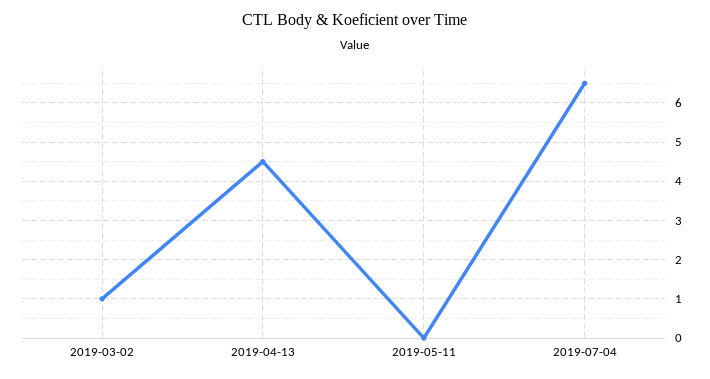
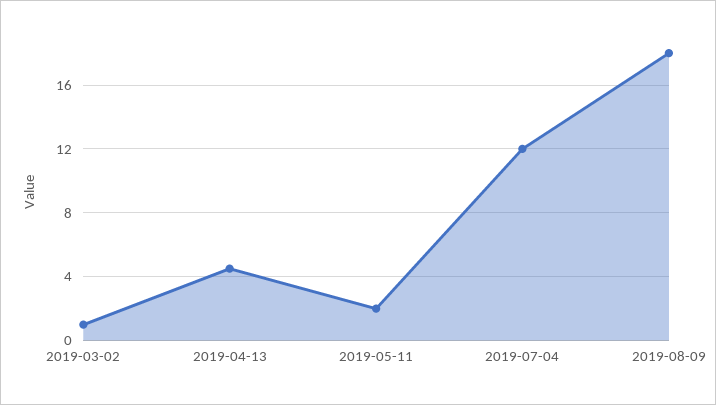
2019-05-11: 0 -> 2
2019-07-04: 6.5 -> 12
2019-08-09: none -> 18

